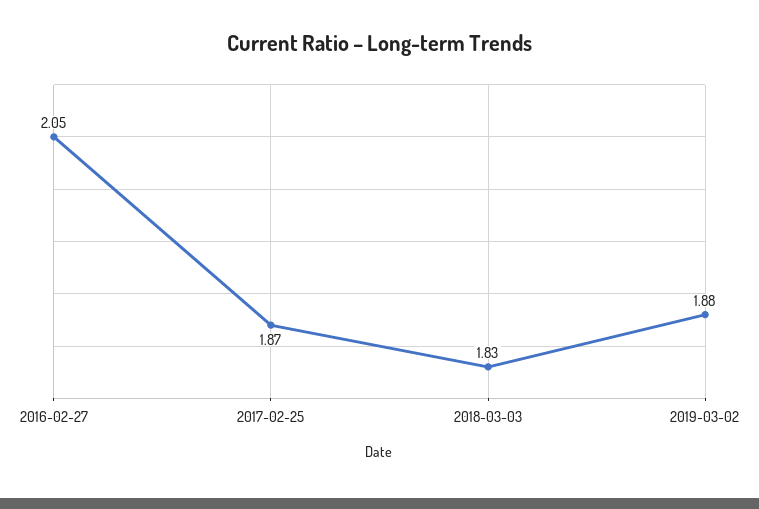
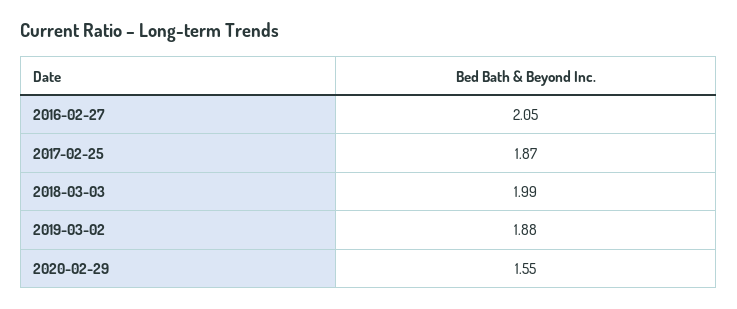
2018-03-03: 1.83 -> 1.99
2020-02-29: none -> 1.55

